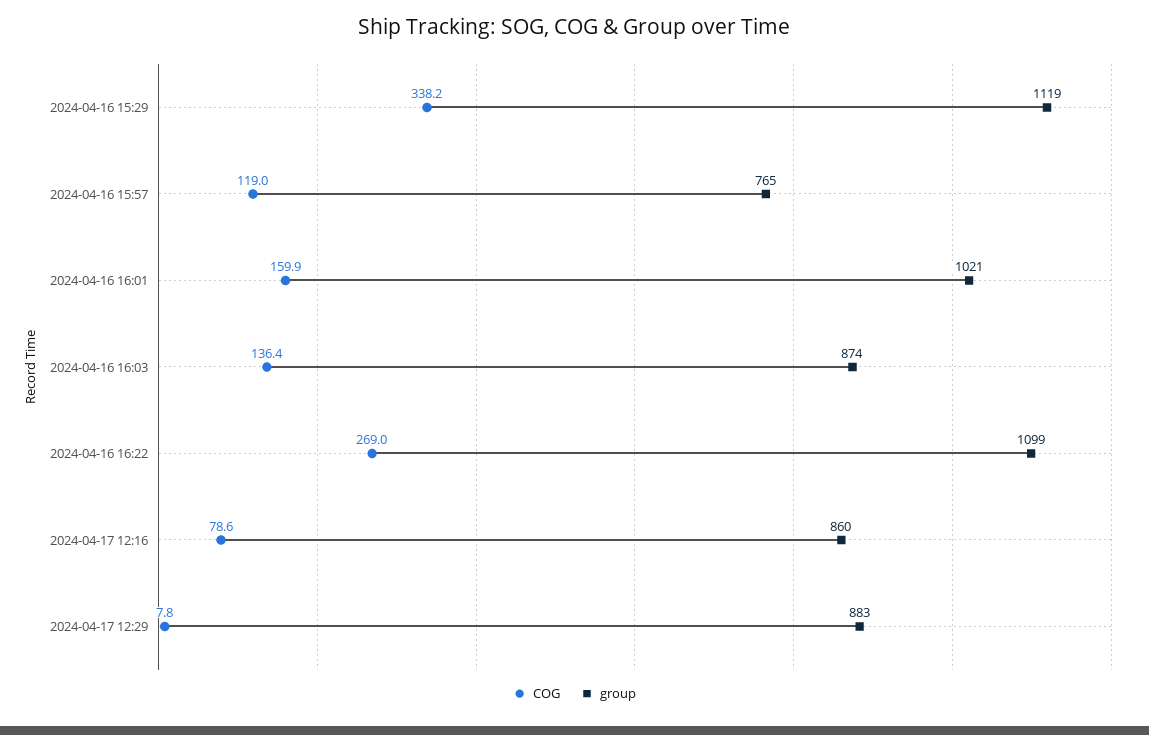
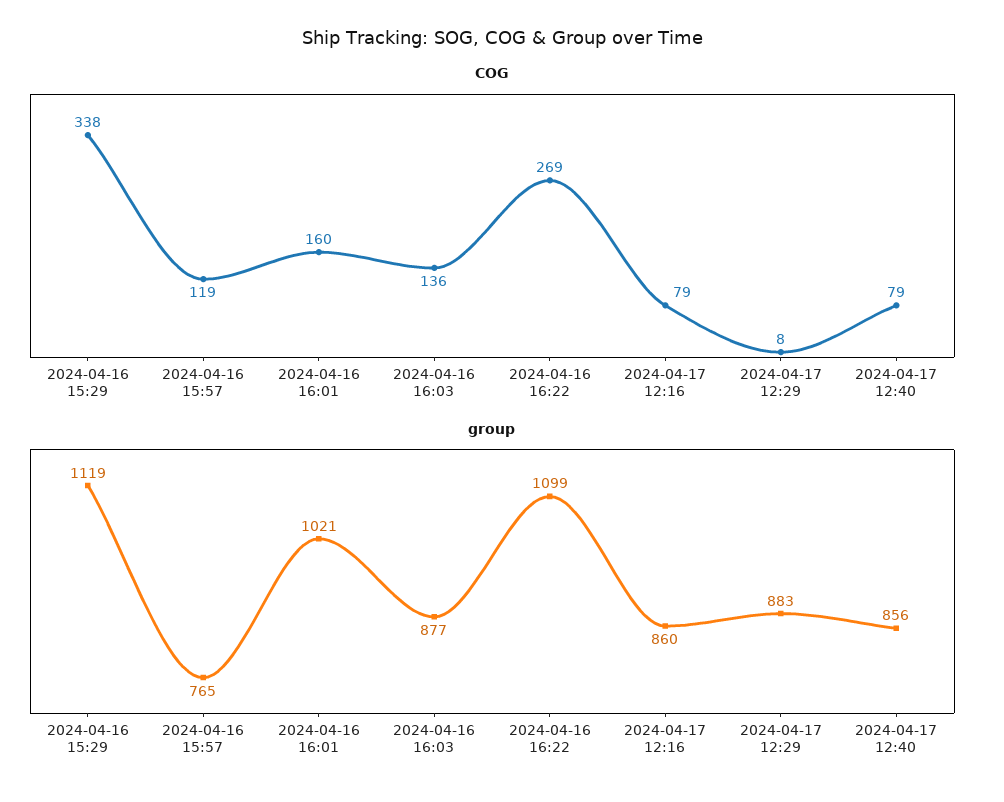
group, 2024-04-16 16:03: 874 -> 877
COG, 2024-04-17 12:40: none -> 79
group, 2024-04-17 12:40: none -> 856

